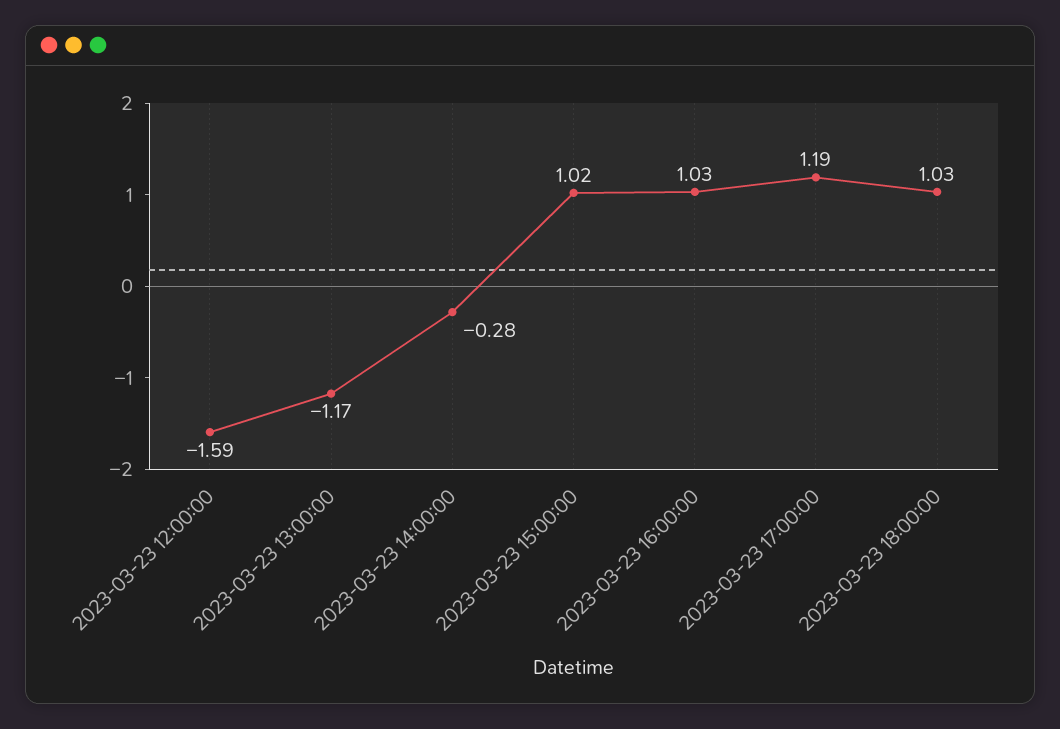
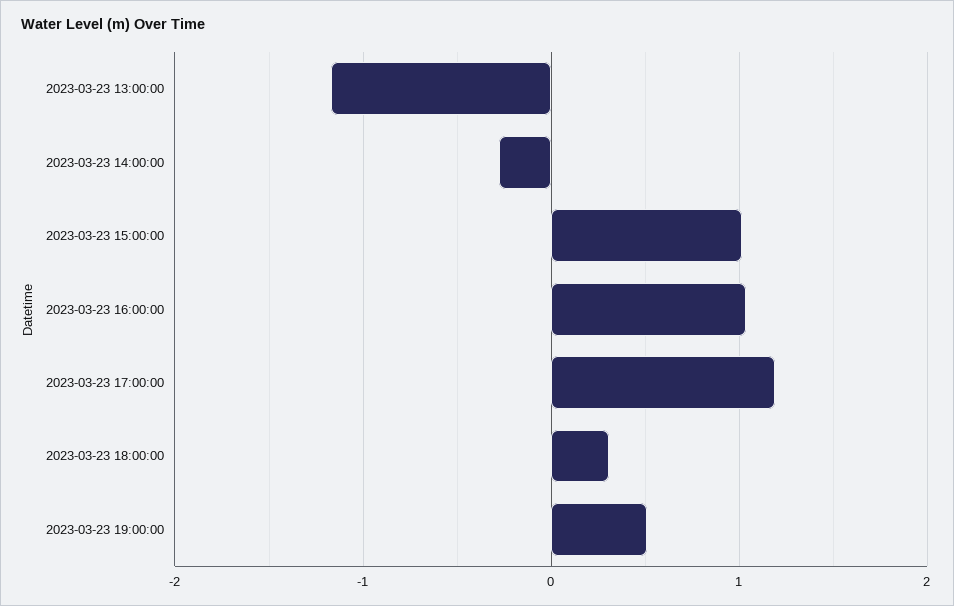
2023-03-23 12:00:00: -1.59 -> none
2023-03-23 18:00:00: 1.03 -> 0.3
2023-03-23 19:00:00: none -> 0.5

